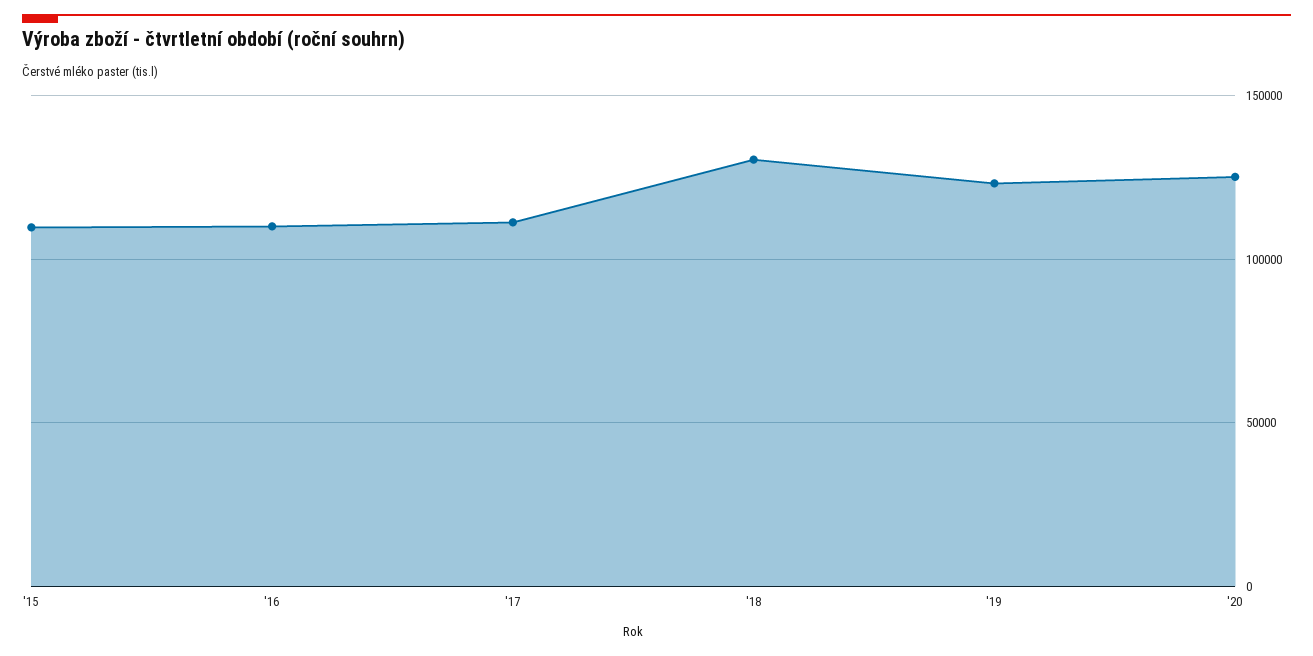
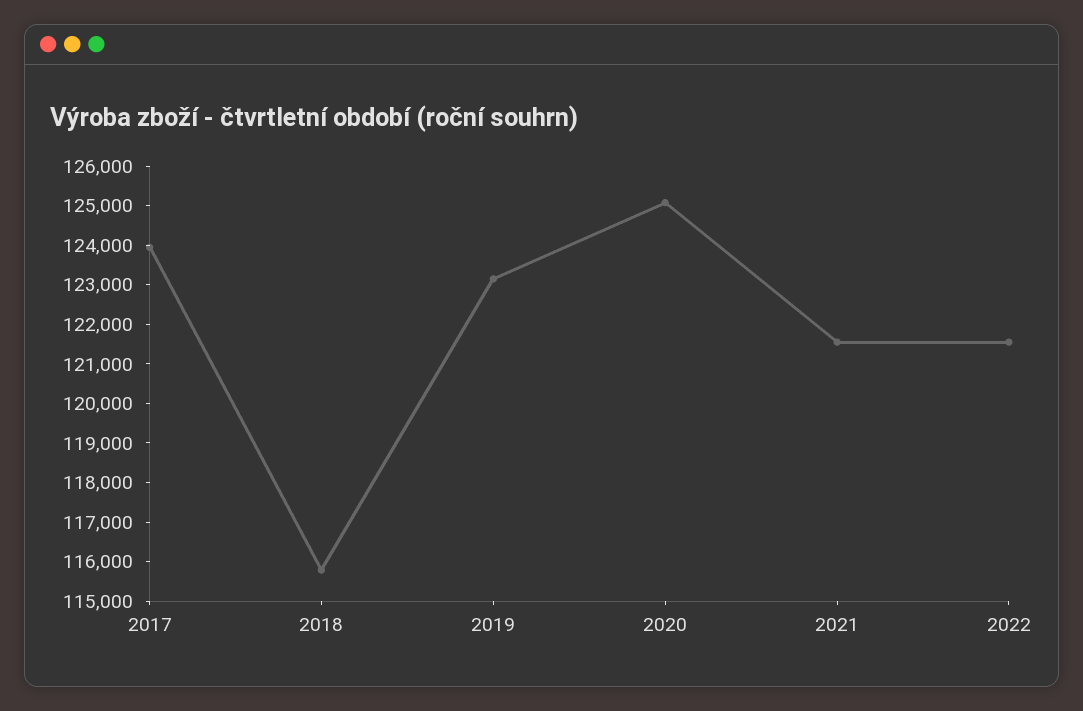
'15: 110000 -> none
'16: 110000 -> none
'17: 110000 -> 124000
'18: 130000 -> 115750
2021: none -> 121500
2022: none -> 121500

